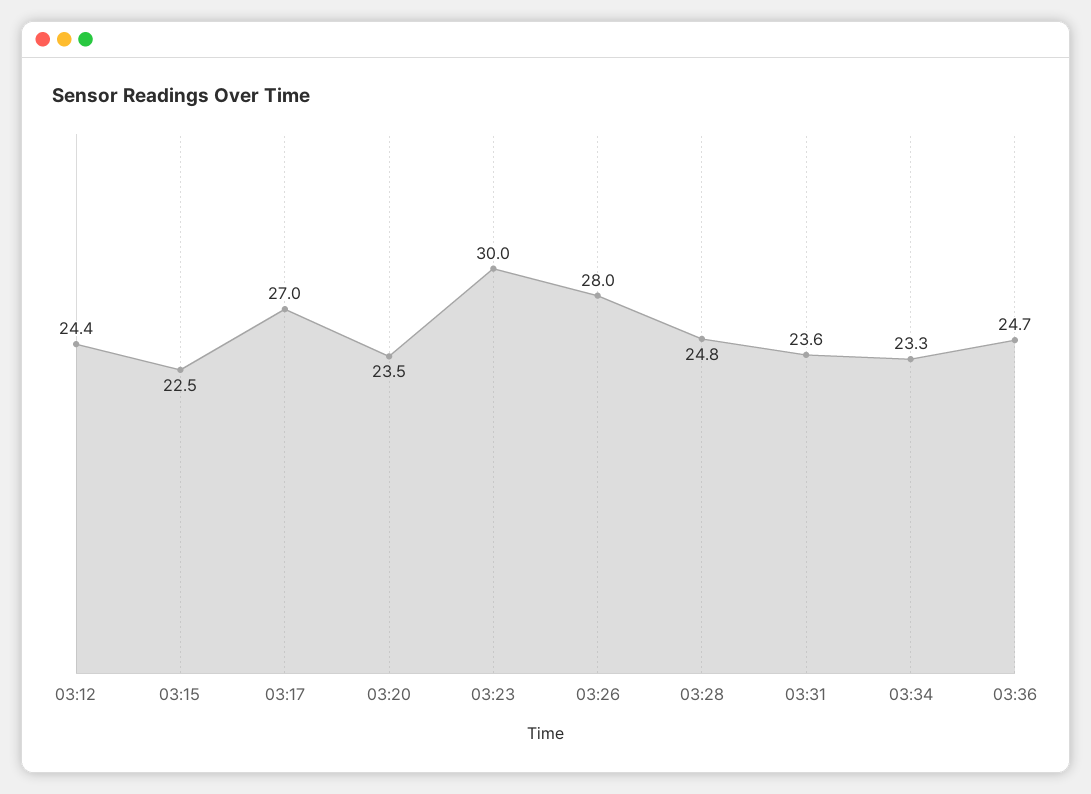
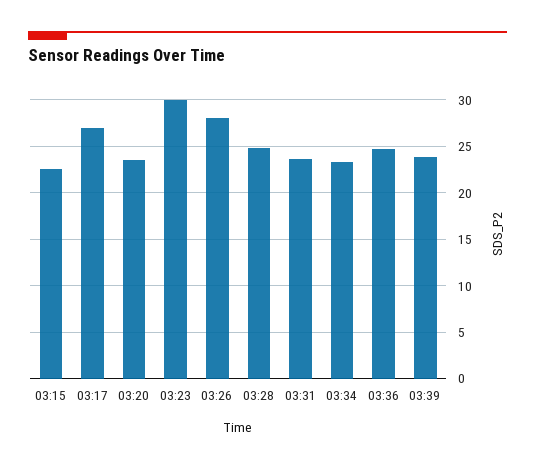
03:12: 24.4 -> none
03:39: none -> 24

